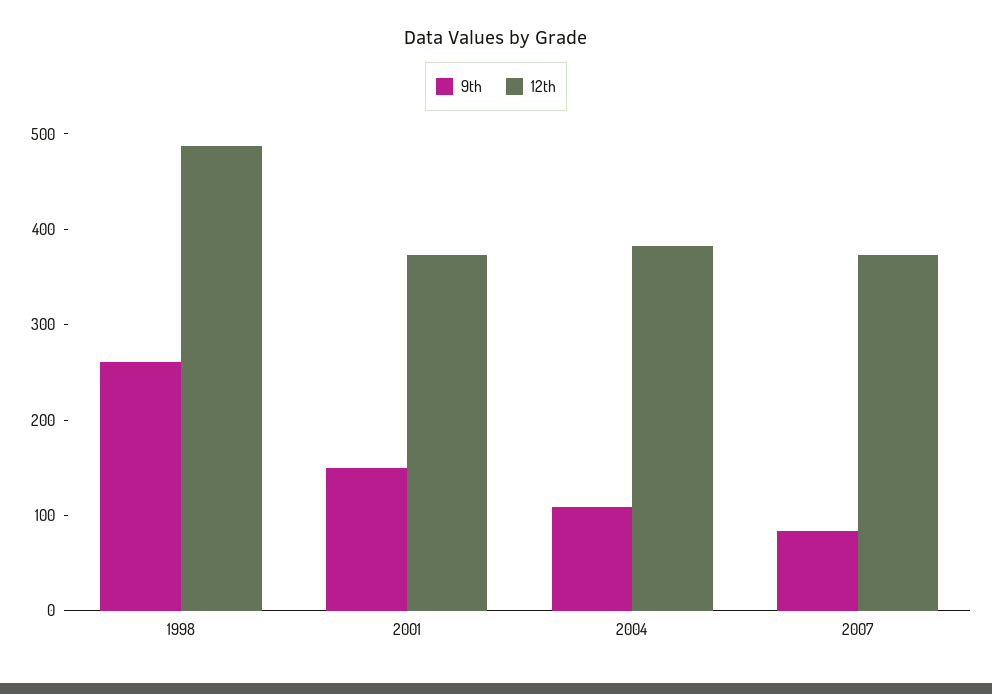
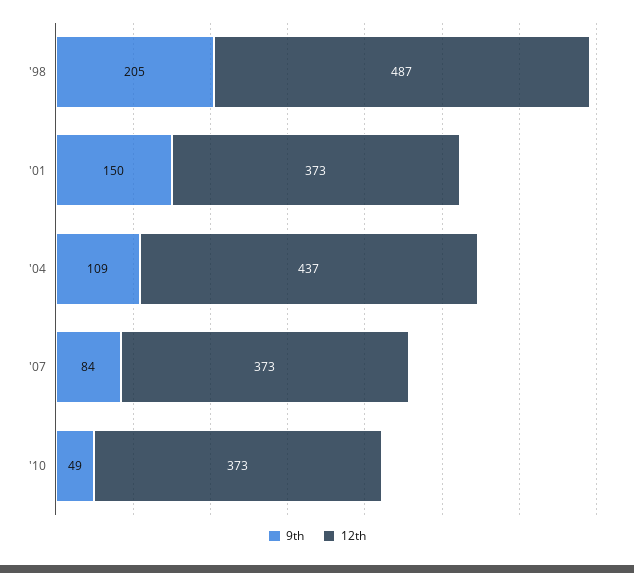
9th, 1998: 260 -> 205
12th, 2004: 380 -> 437
9th, '10: none -> 49
12th, '10: none -> 373

